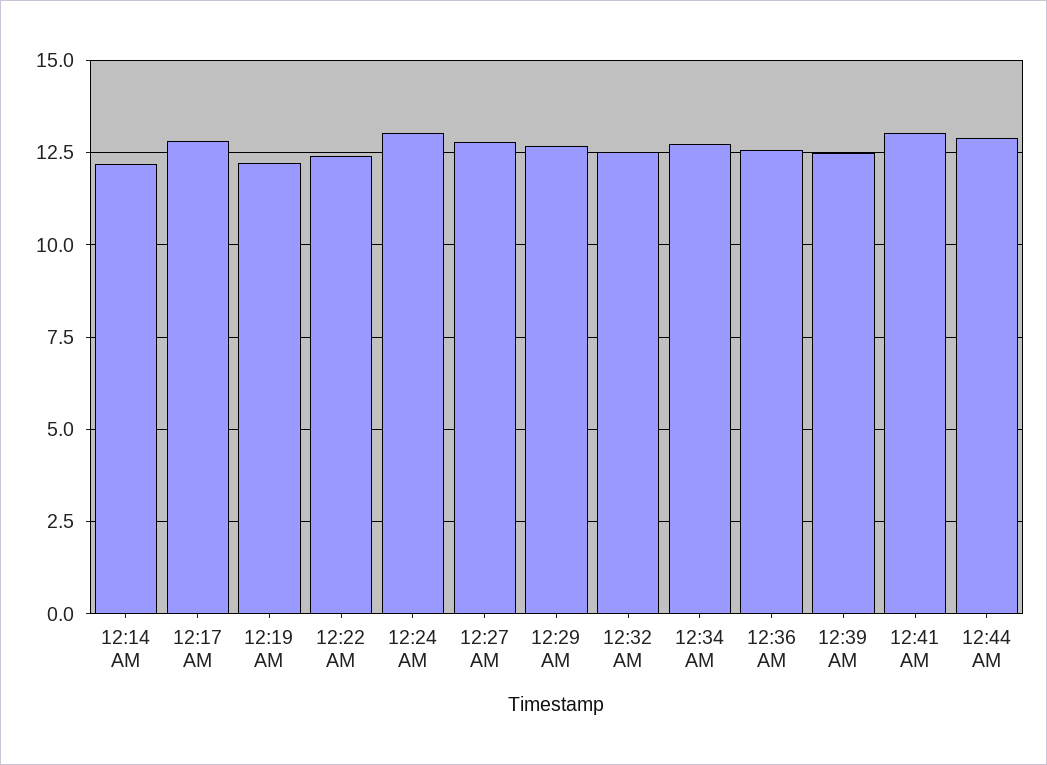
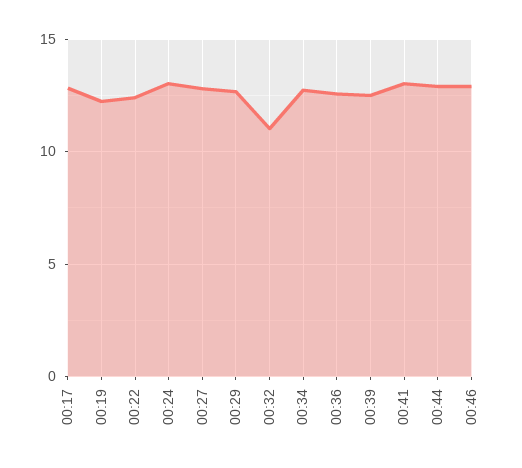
12:14 AM: 12.25 -> none
12:32 AM: 12.5 -> 11
00:46: none -> 13

